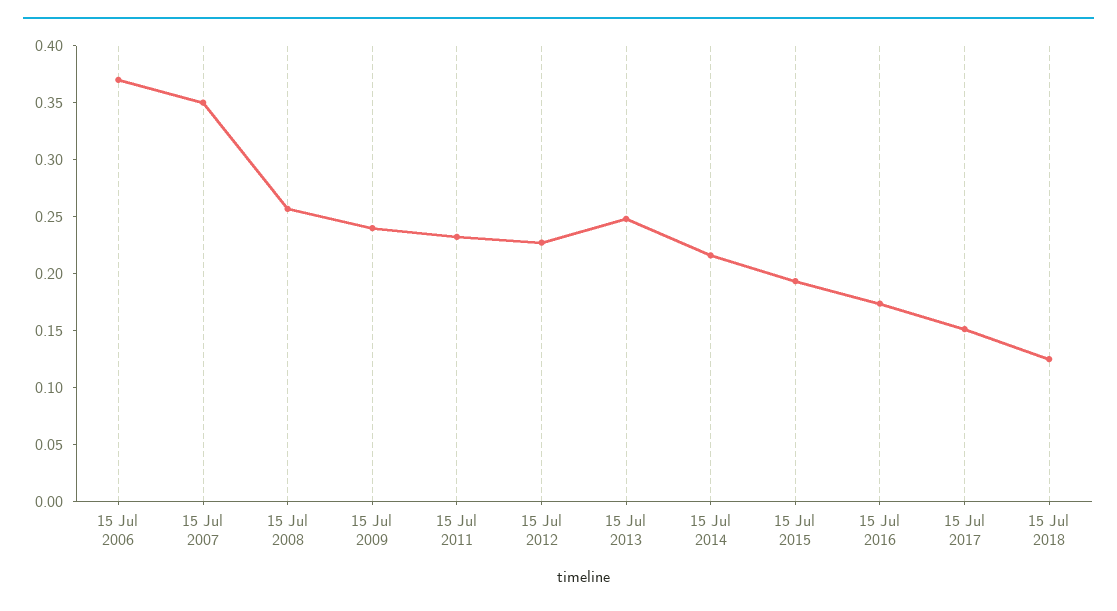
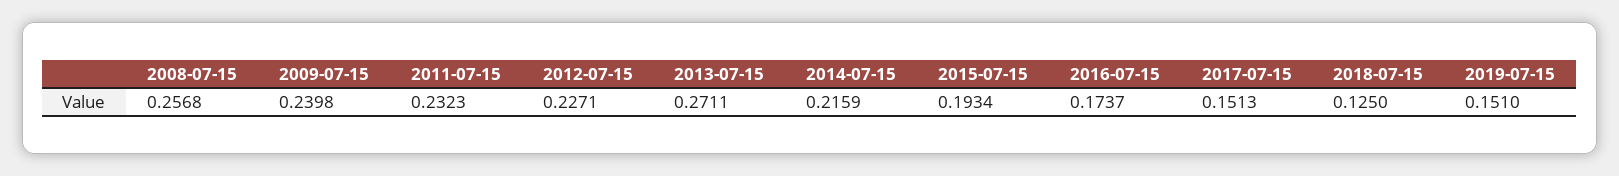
15 Jul 2006: 0.37 -> none
15 Jul 2007: 0.35 -> none
15 Jul 2013: 0.25 -> 0.2711
2019-07-15: none -> 0.151

